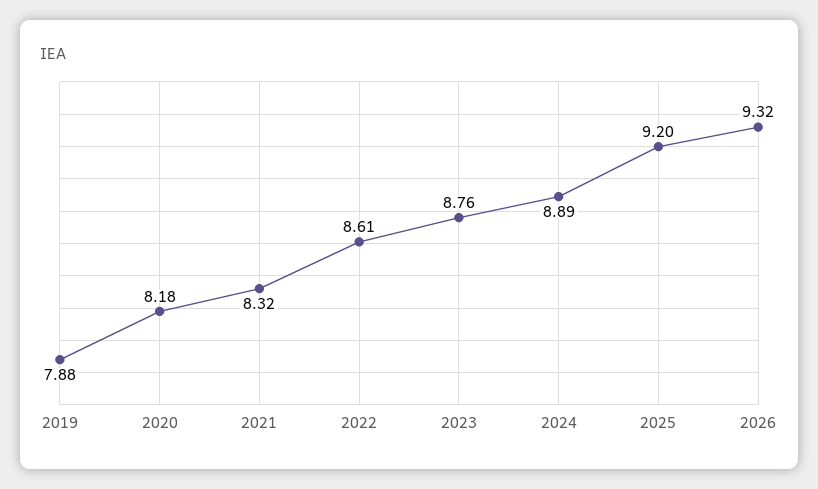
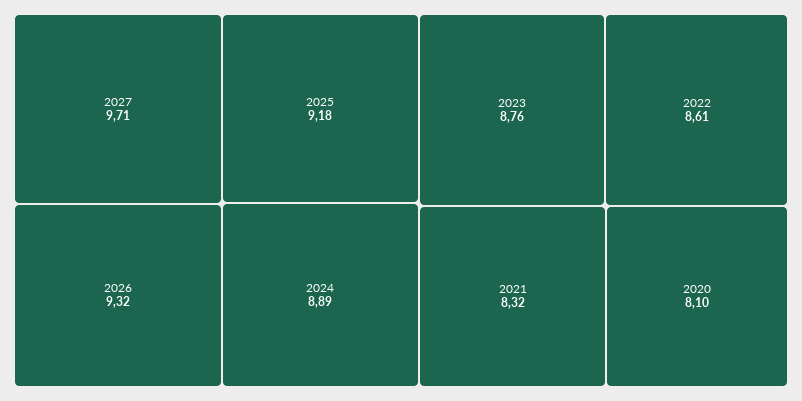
2019: 7.88 -> none
2020: 8.18 -> 8.1
2025: 9.2 -> 9.18
2027: none -> 9.71

